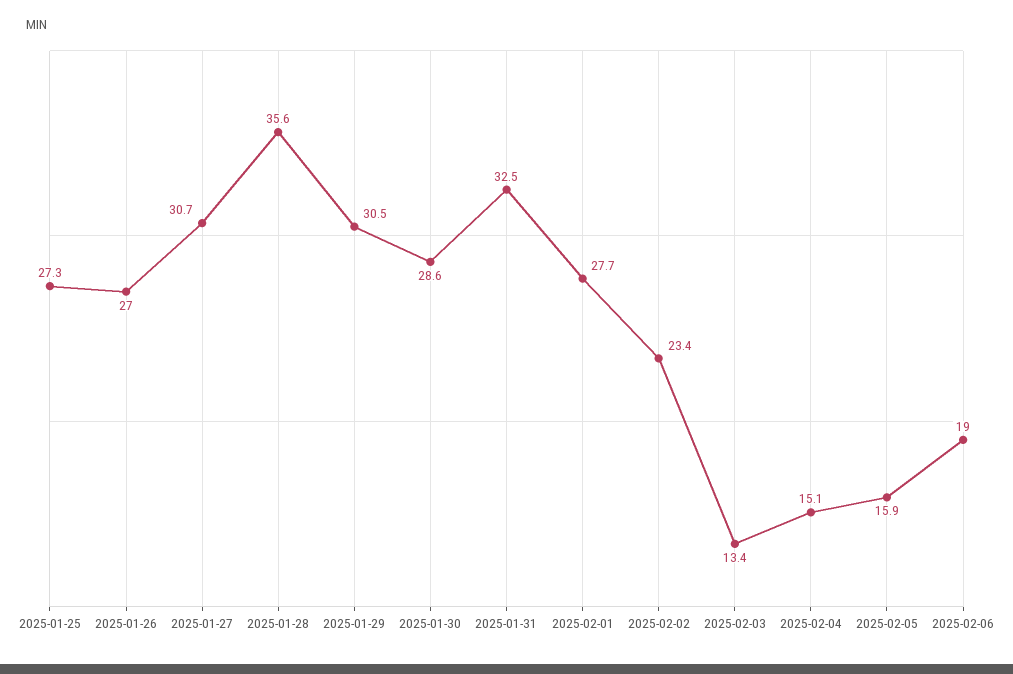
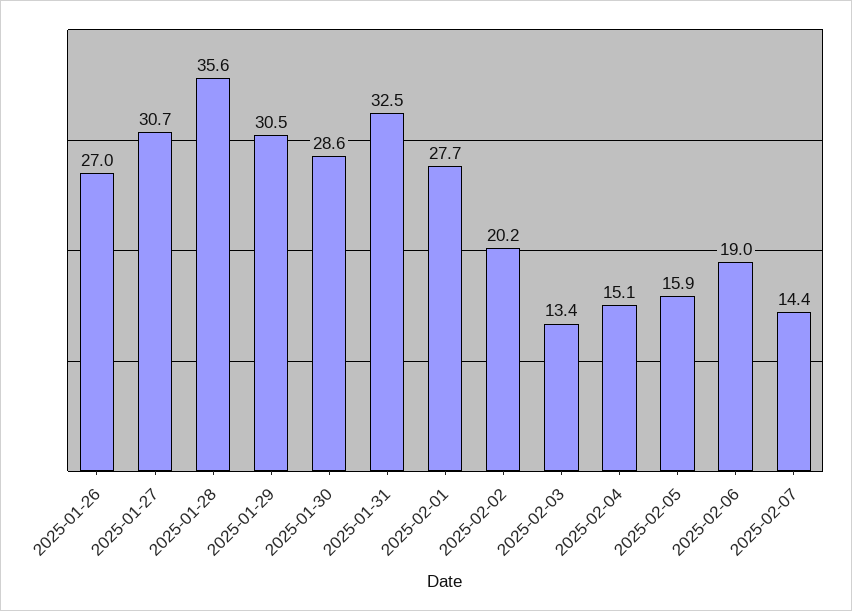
2025-01-25: 27.3 -> none
2025-02-02: 23.4 -> 20.2
2025-02-07: none -> 14.4

